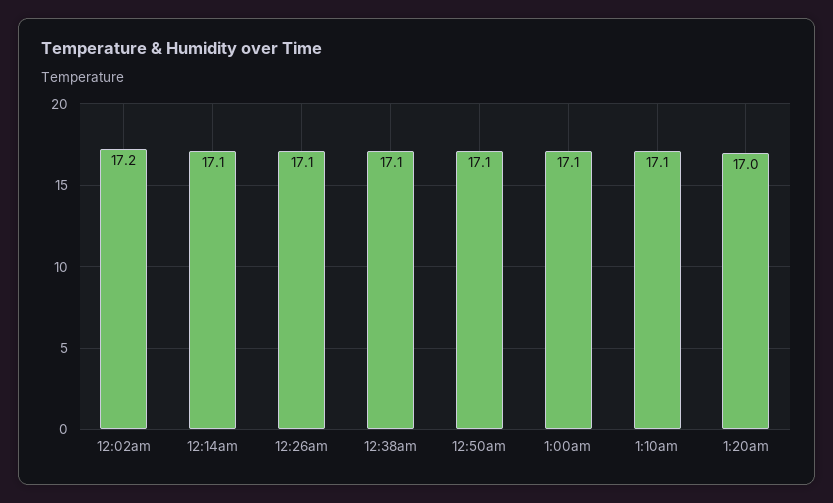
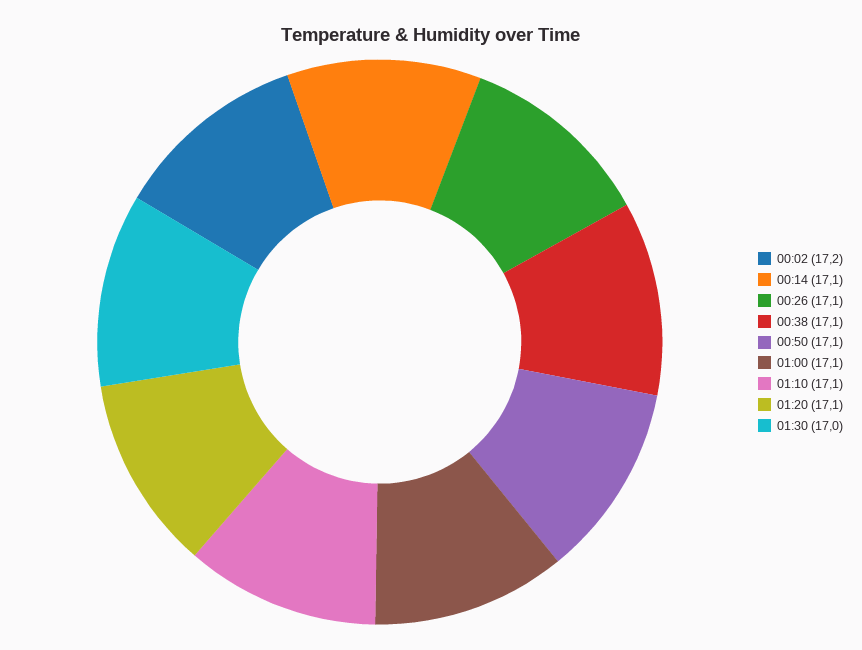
1:20am: 17 -> 17.1
01:30: none -> 17

